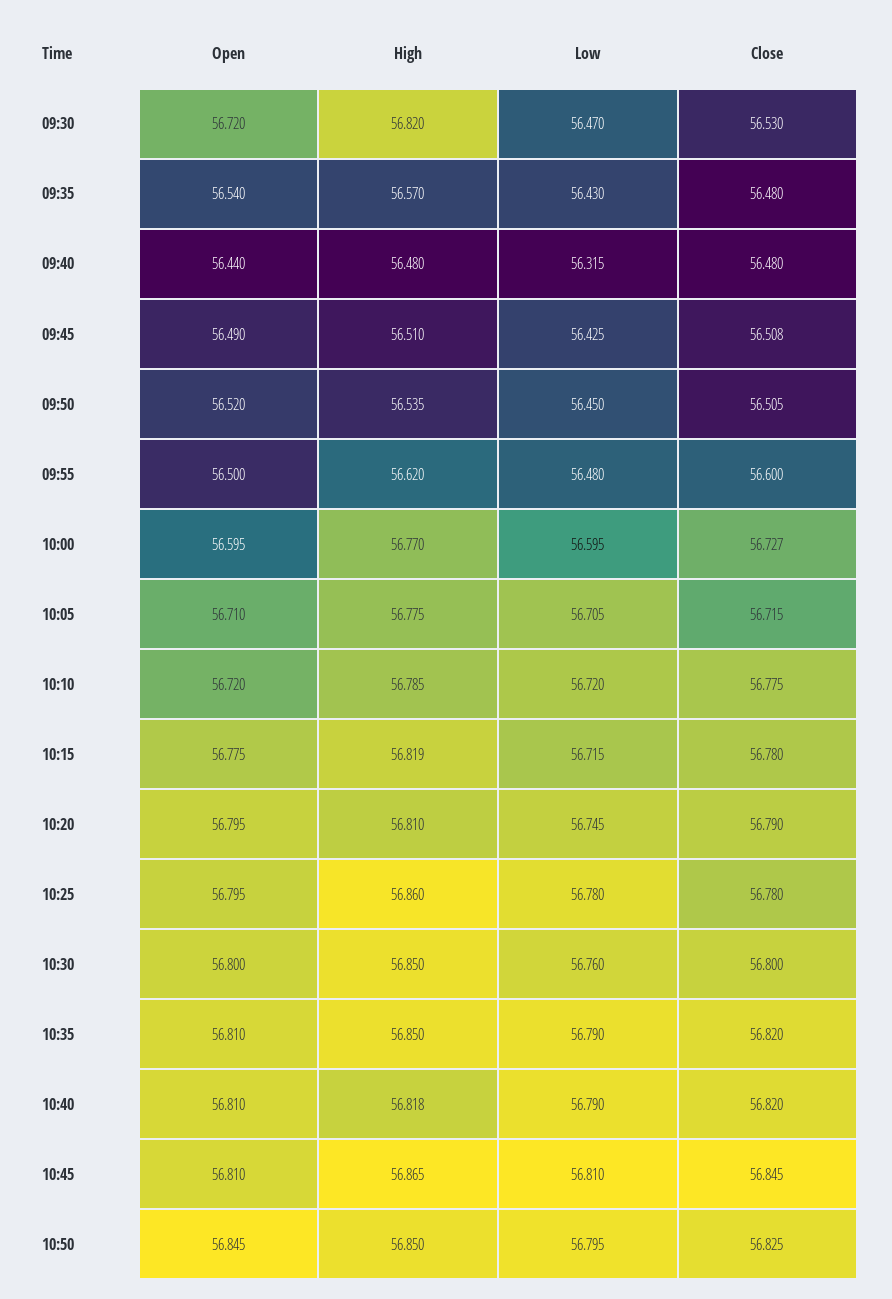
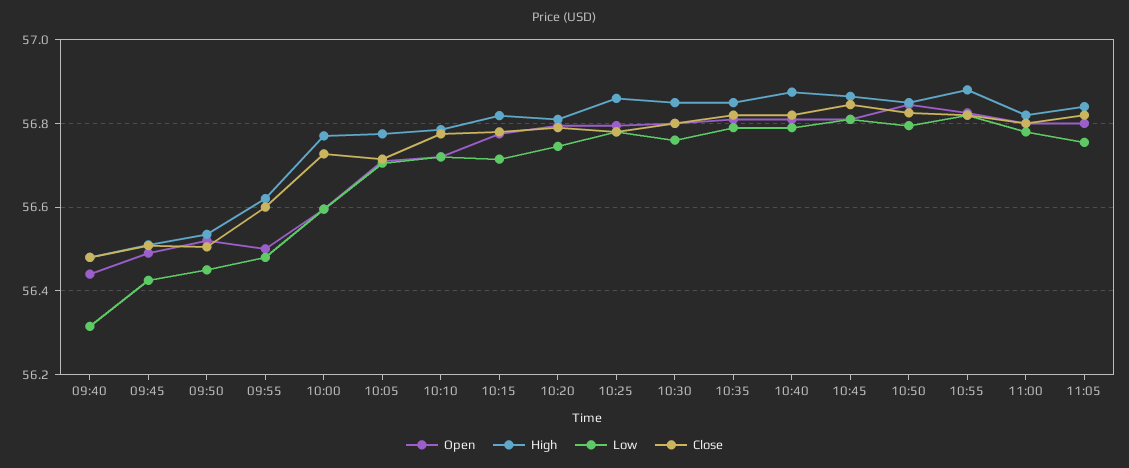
Open, 09:30: 56.72 -> none
High, 09:30: 56.82 -> none
Low, 09:30: 56.47 -> none
Close, 09:30: 56.53 -> none
Open, 09:35: 56.54 -> none
High, 09:35: 56.57 -> none
Low, 09:35: 56.43 -> none
Close, 09:35: 56.48 -> none
High, 10:40: 56.818 -> 56.88
Open, 10:55: none -> 56.82
High, 10:55: none -> 56.88
Low, 10:55: none -> 56.82
Close, 10:55: none -> 56.82
Open, 11:00: none -> 56.8
High, 11:00: none -> 56.82
Low, 11:00: none -> 56.78
Close, 11:00: none -> 56.8
Open, 11:05: none -> 56.8
High, 11:05: none -> 56.84
Low, 11:05: none -> 56.76
Close, 11:05: none -> 56.82

